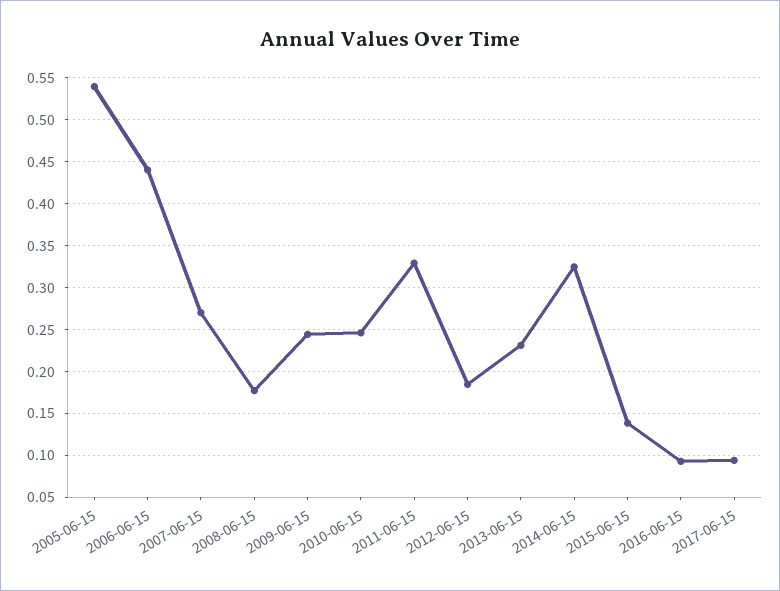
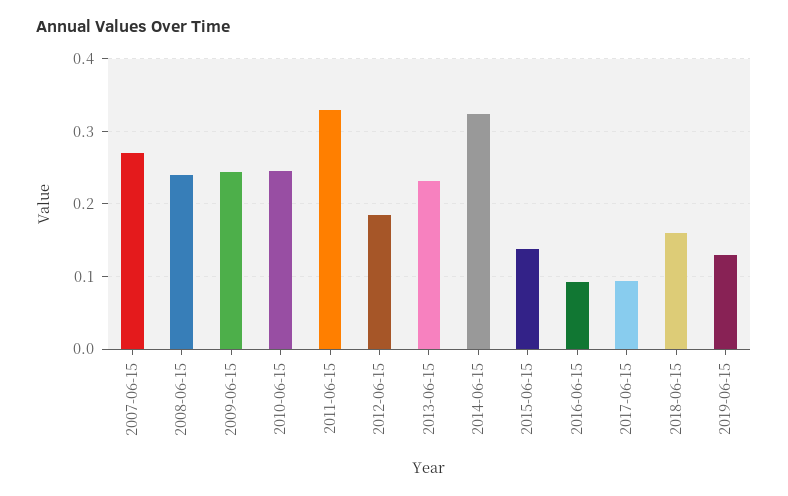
2005-06-15: 0.54 -> none
2006-06-15: 0.44 -> none
2008-06-15: 0.18 -> 0.24
2018-06-15: none -> 0.16
2019-06-15: none -> 0.13

